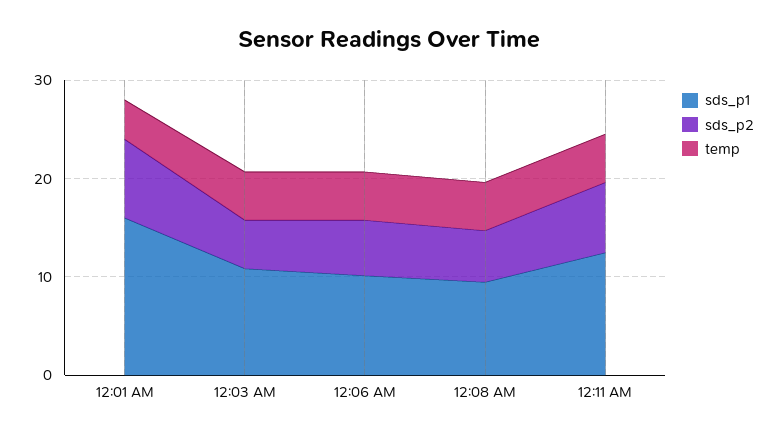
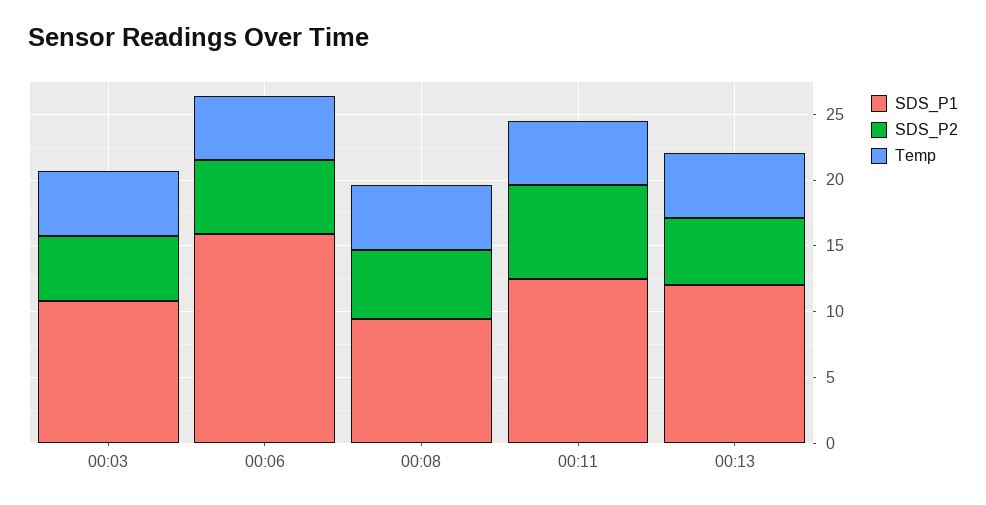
sds_p1, 12:01 AM: 16 -> none
sds_p2, 12:01 AM: 8 -> none
temp, 12:01 AM: 4 -> none
sds_p1, 12:06 AM: 10 -> 16
sds_p1, 00:13: none -> 12
sds_p2, 00:13: none -> 5
temp, 00:13: none -> 5

